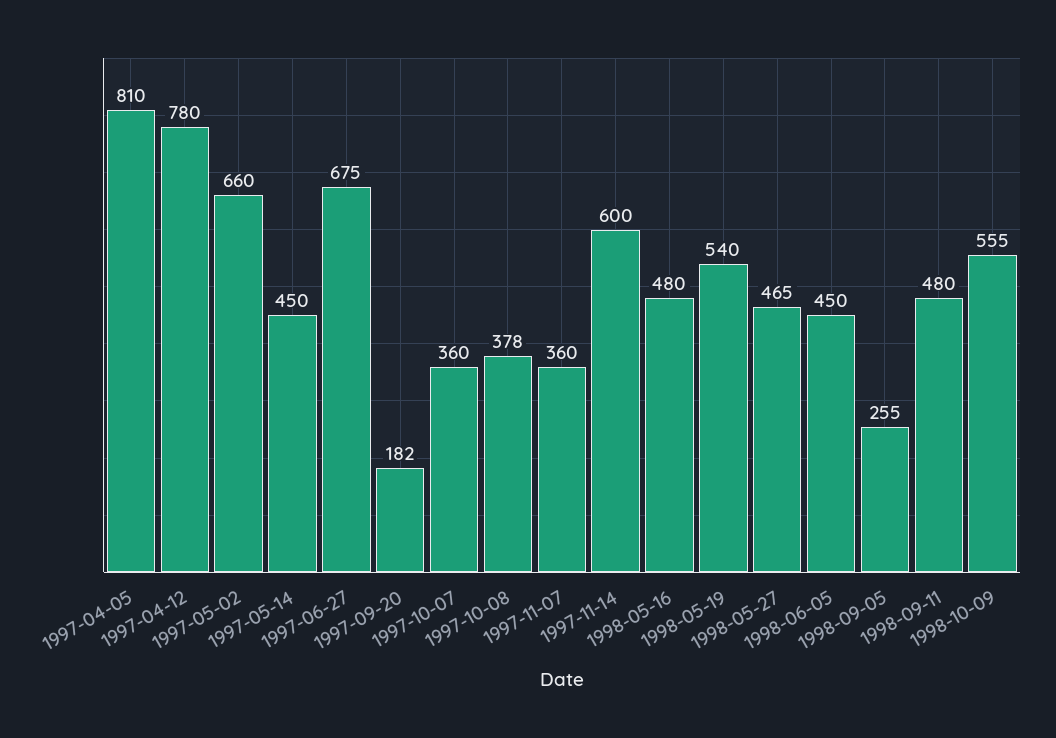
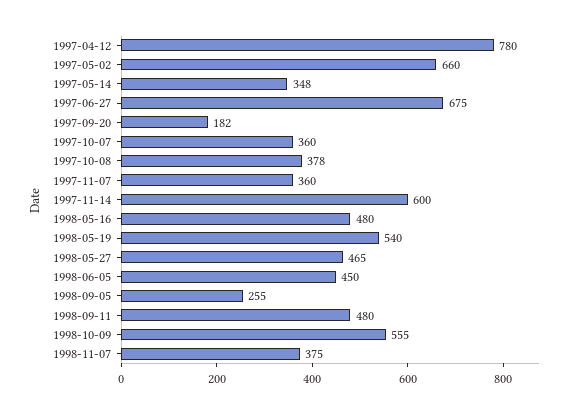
1997-04-05: 810 -> none
1997-05-14: 450 -> 348
1998-11-07: none -> 375

